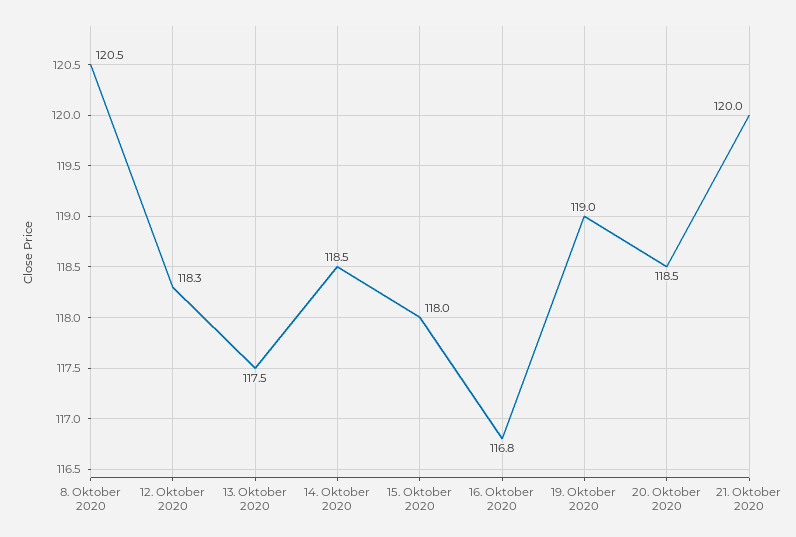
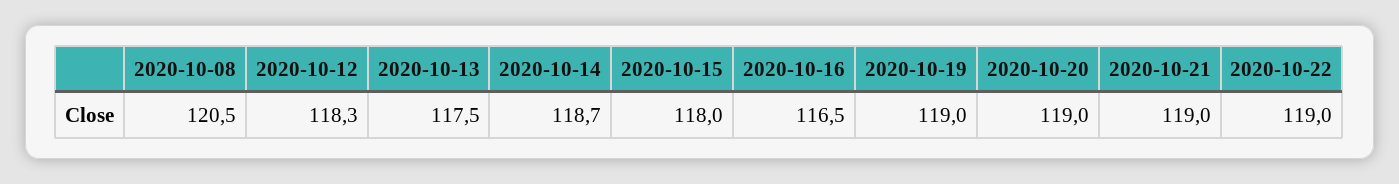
14. Oktober 2020: 118.5 -> 118.7
16. Oktober 2020: 116.8 -> 116.5
20. Oktober 2020: 118.5 -> 119
21. Oktober 2020: 120 -> 119
2020-10-22: none -> 119

